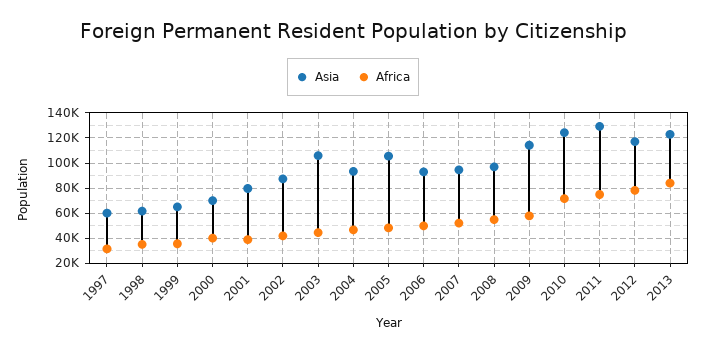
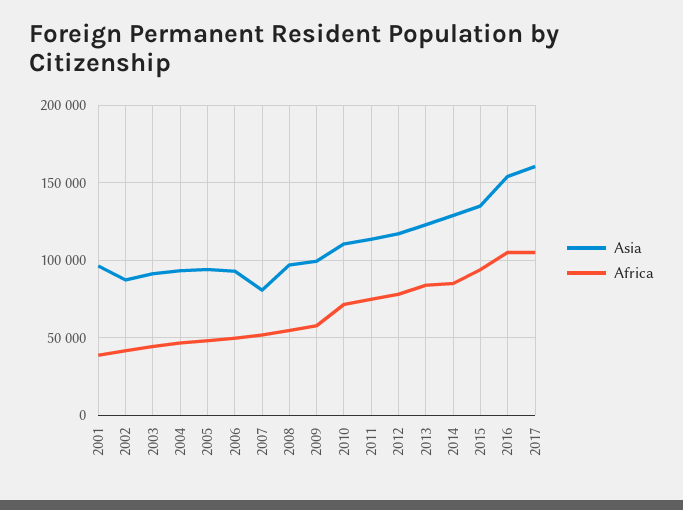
Asia, 1997: 60000 -> none
Africa, 1997: 30000 -> none
Asia, 1998: 60000 -> none
Africa, 1998: 35000 -> none
Asia, 1999: 65000 -> none
Africa, 1999: 35000 -> none
Asia, 2000: 70000 -> none
Africa, 2000: 40000 -> none
Asia, 2001: 80000 -> 95000
Asia, 2003: 105000 -> 90000
Asia, 2005: 105000 -> 95000
Asia, 2007: 95000 -> 80000
Asia, 2009: 115000 -> 100000
Asia, 2010: 125000 -> 110000
Asia, 2011: 130000 -> 115000
Asia, 2014: none -> 130000
Africa, 2014: none -> 85000
Asia, 2015: none -> 135000
Africa, 2015: none -> 95000
Asia, 2016: none -> 155000
Africa, 2016: none -> 105000
Asia, 2017: none -> 160000
Africa, 2017: none -> 105000

